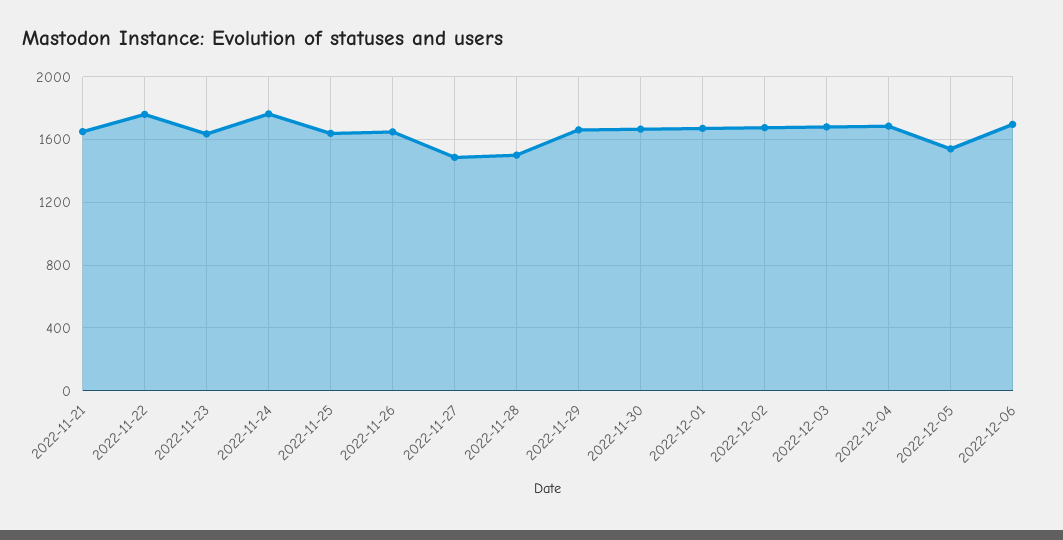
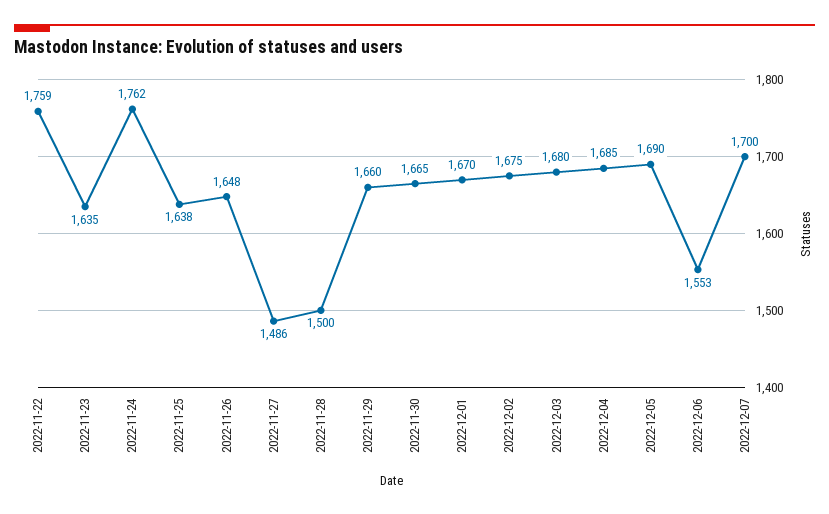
2022-11-21: 1650 -> none
2022-12-05: 1550 -> 1690
2022-12-06: 1700 -> 1553
2022-12-07: none -> 1700

